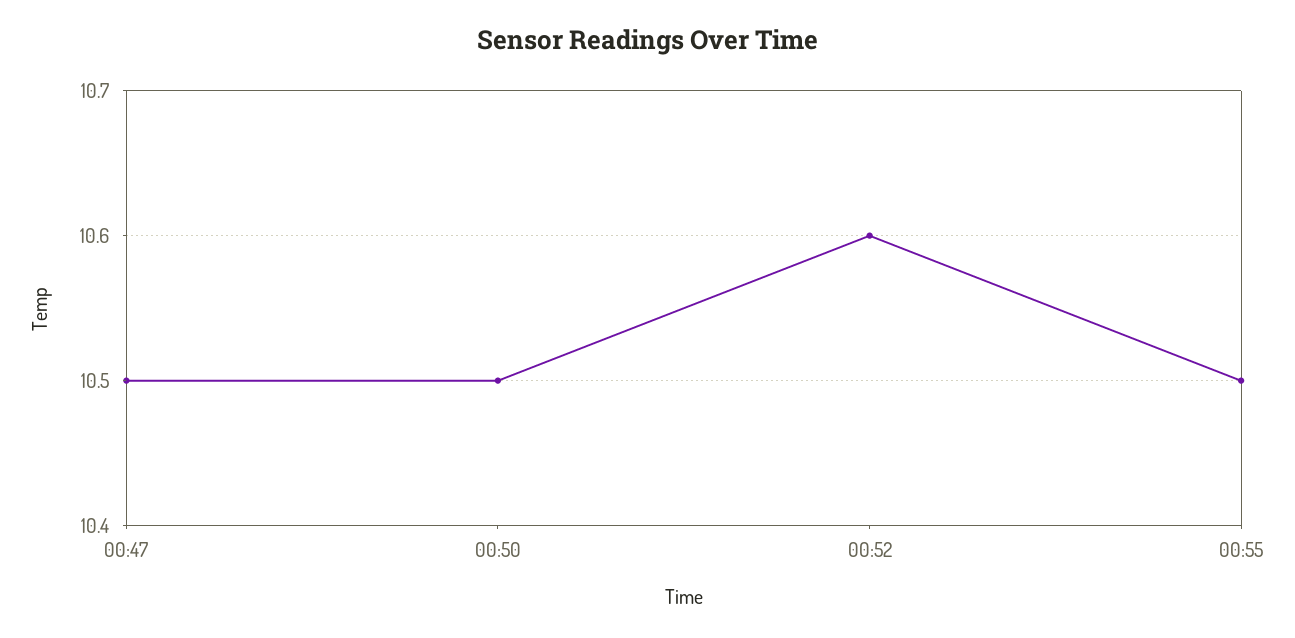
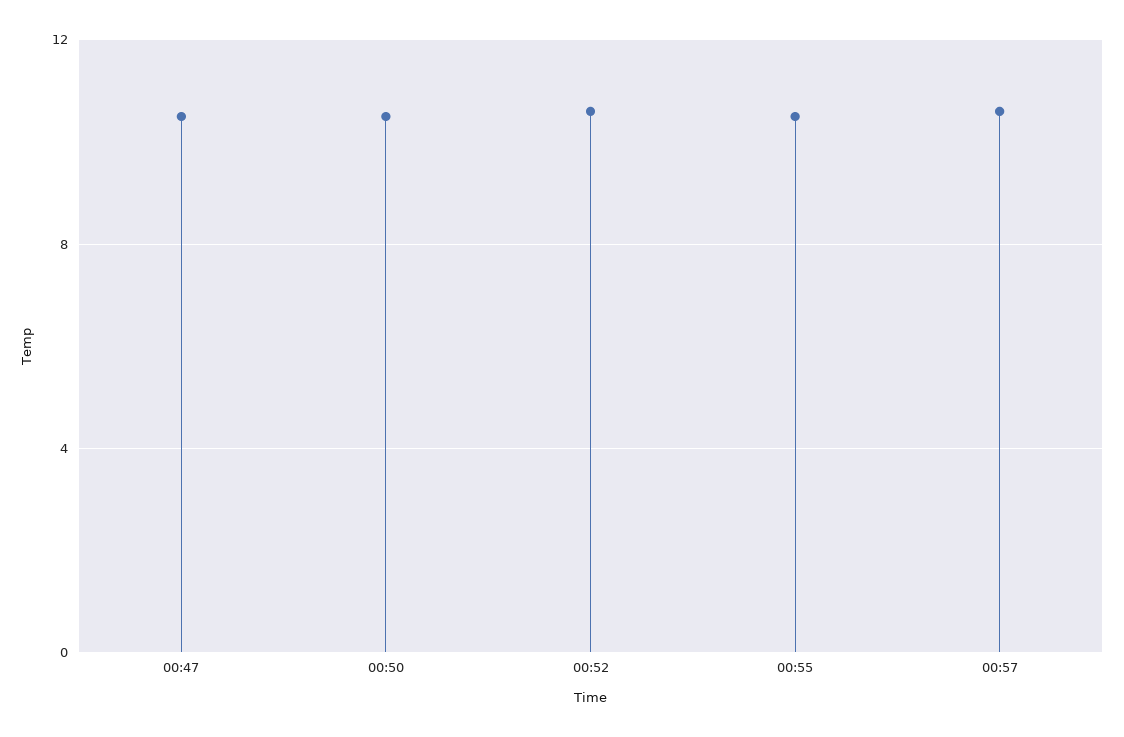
00:57: none -> 10.5

